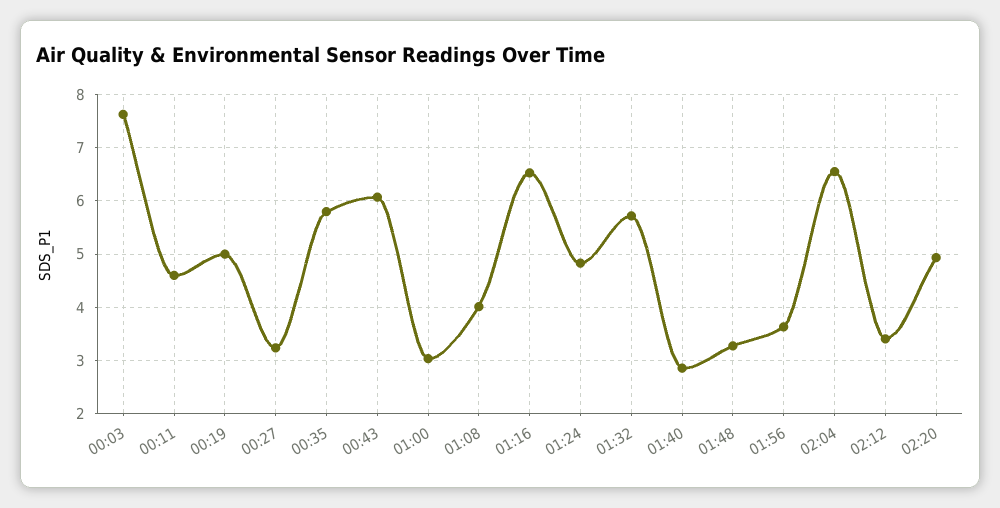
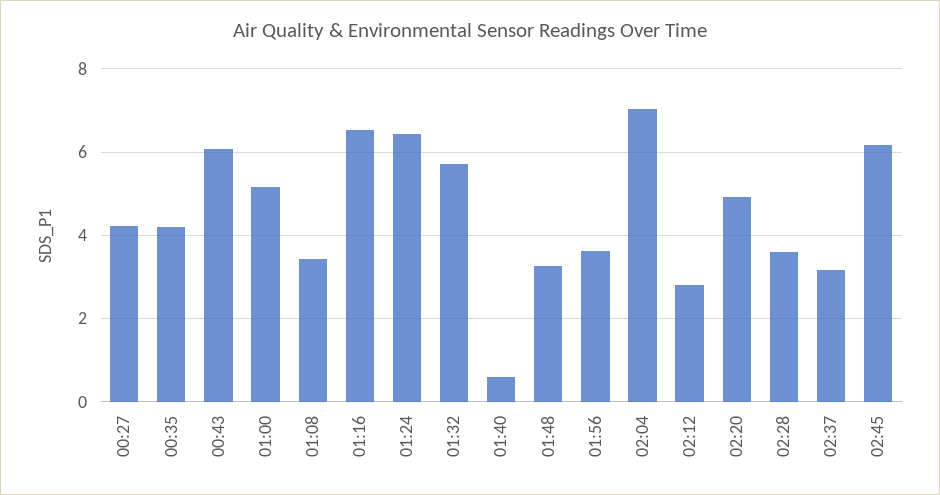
00:03: 7.6 -> none
00:11: 4.6 -> none
00:19: 5 -> none
00:27: 3.2 -> 4.2
00:35: 5.8 -> 4.2
01:00: 3 -> 5.2
01:08: 4 -> 3.4
01:24: 4.8 -> 6.4
01:40: 2.8 -> 0.6
02:04: 6.6 -> 7
02:12: 3.4 -> 2.8
02:28: none -> 3.6
02:37: none -> 3.2
02:45: none -> 6.2

